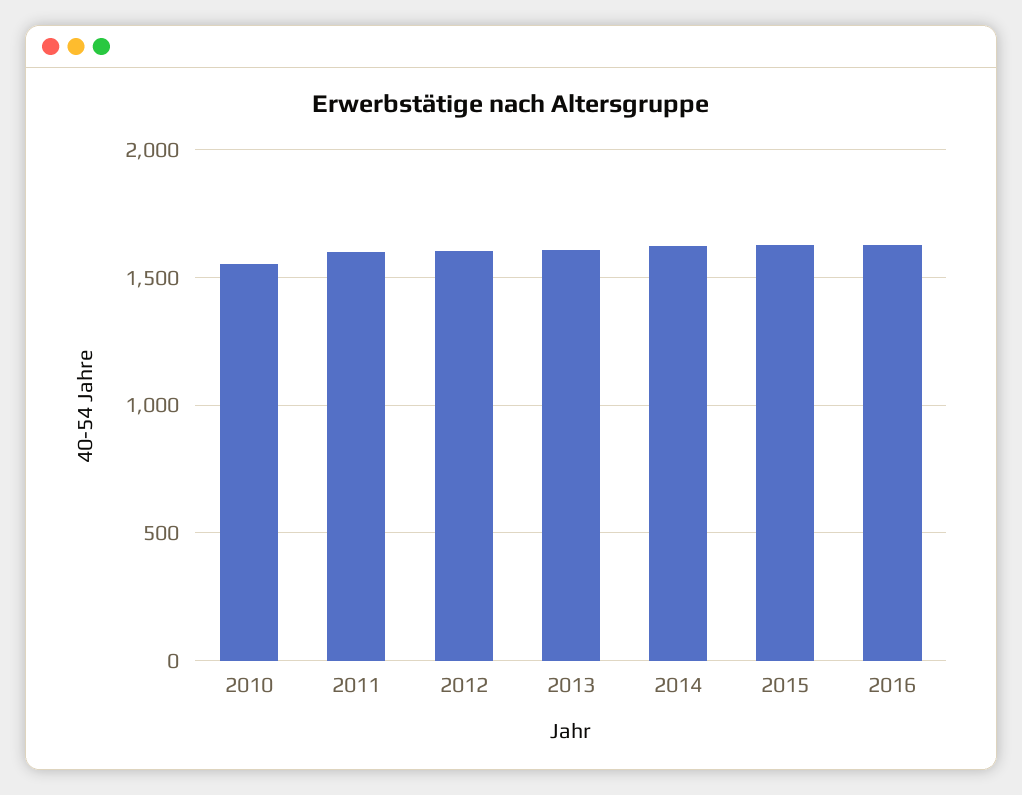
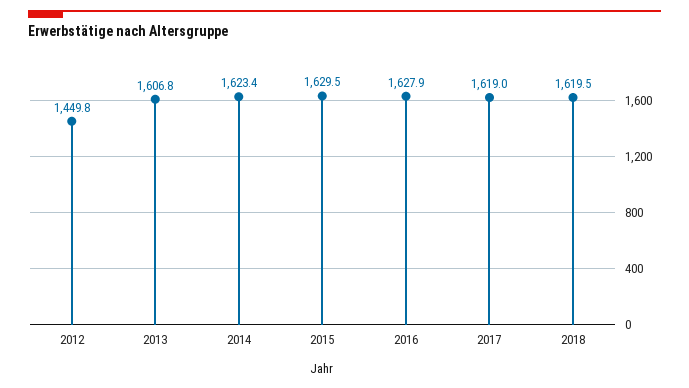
2010: 1550 -> none
2011: 1600 -> none
2012: 1600 -> 1449.8
2017: none -> 1619
2018: none -> 1619.5

